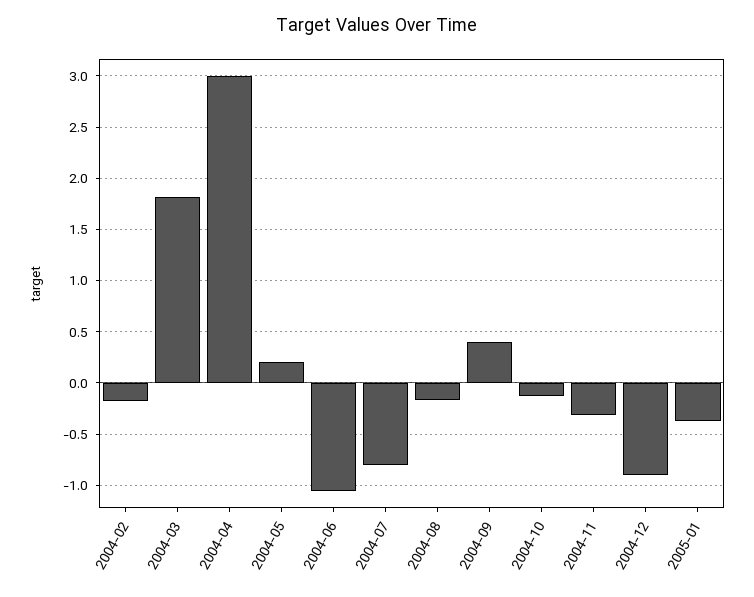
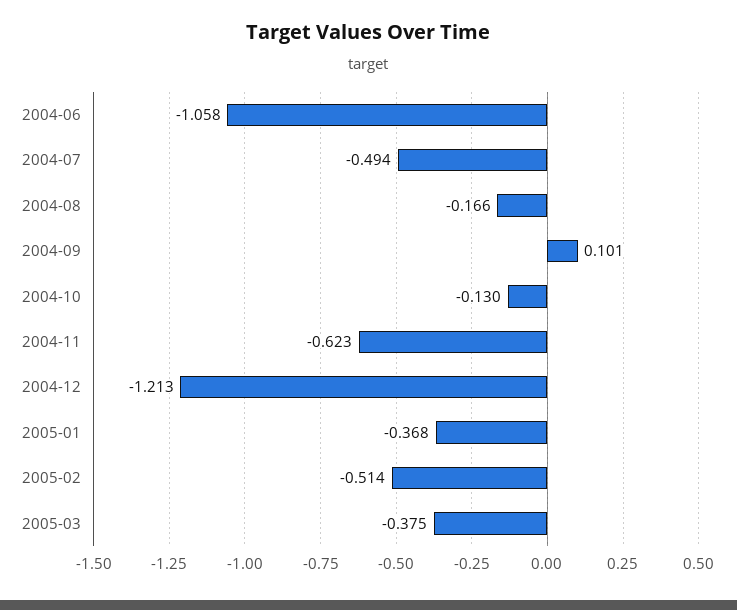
2004-02: -0.2 -> none
2004-03: 1.8 -> none
2004-04: 3 -> none
2004-05: 0.2 -> none
2004-07: -0.8 -> -0.494
2004-09: 0.4 -> 0.101
2004-11: -0.3 -> -0.623
2004-12: -0.9 -> -1.213
2005-02: none -> -0.514
2005-03: none -> -0.375

